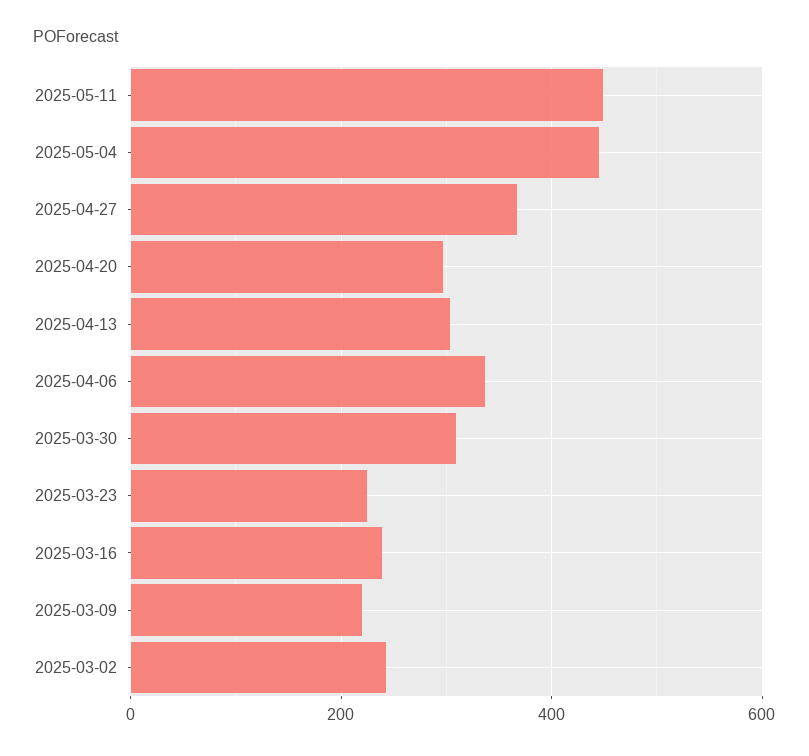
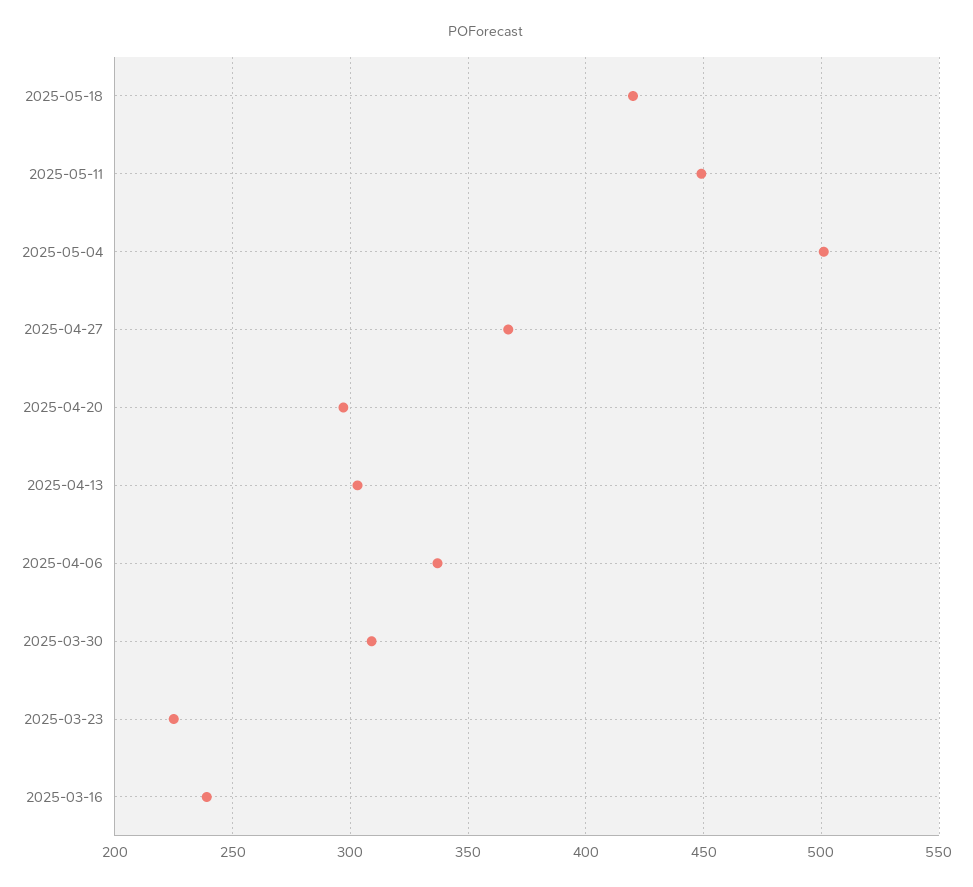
2025-05-04: 440 -> 500
2025-03-09: 220 -> none
2025-03-02: 240 -> none
2025-05-18: none -> 420

